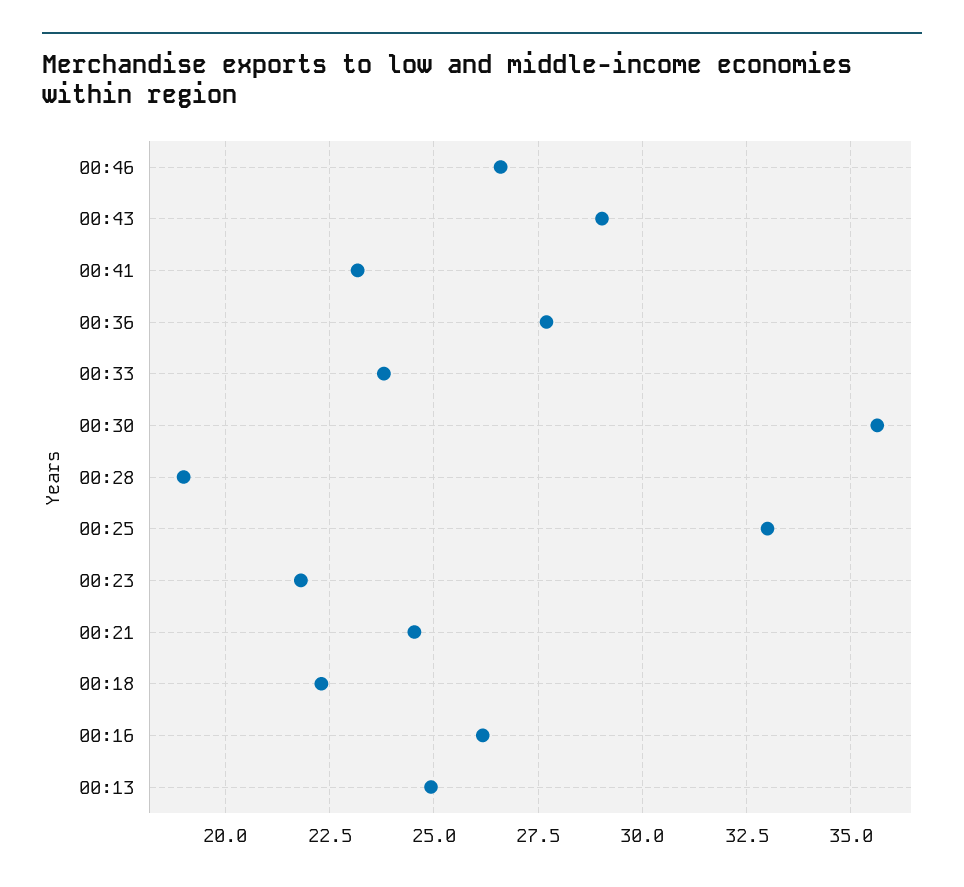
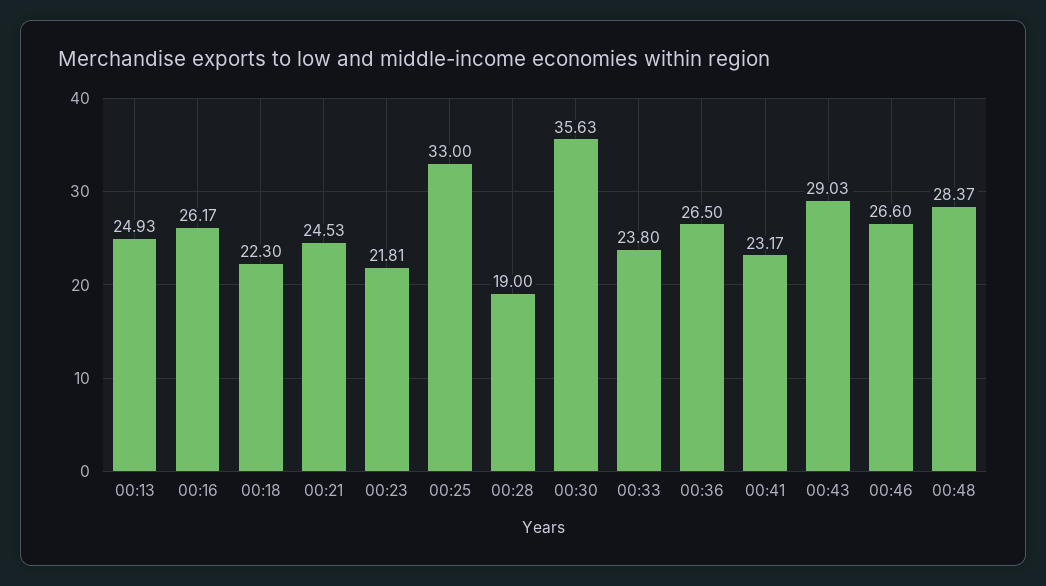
00:36: 27.75 -> 26.5
00:48: none -> 28.37

